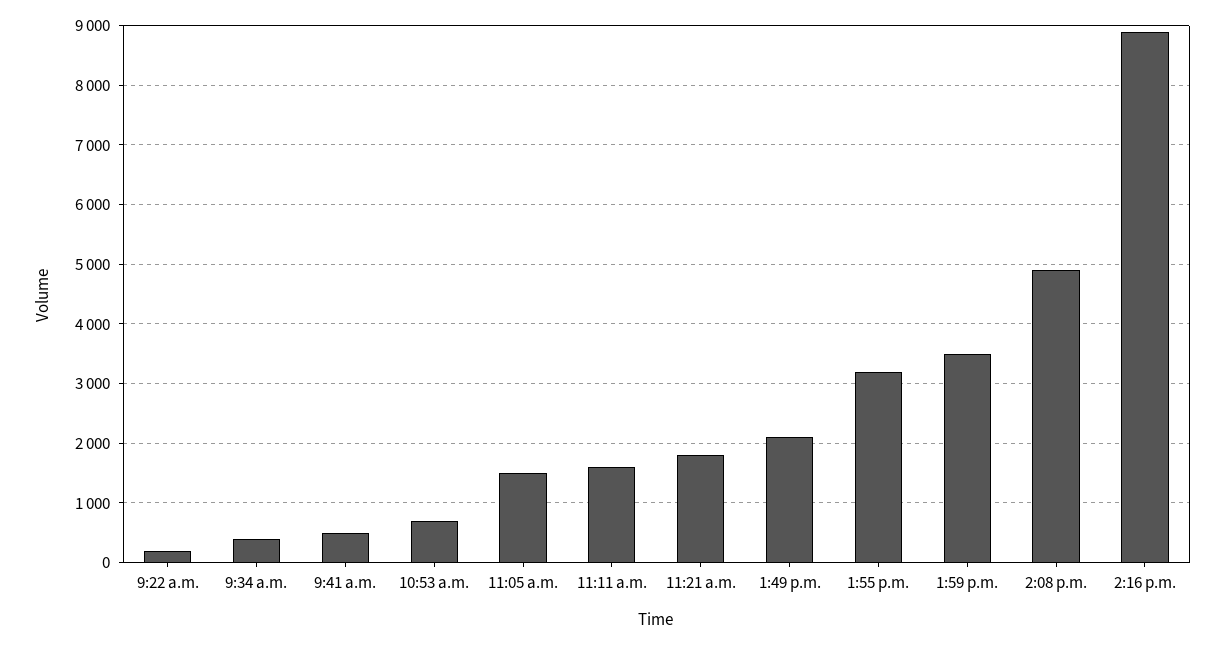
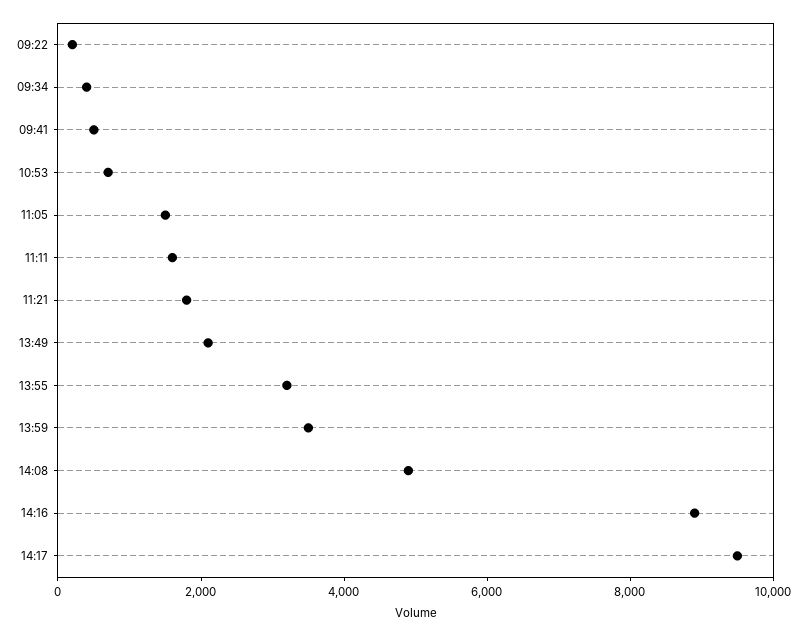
14:17: none -> 9500

